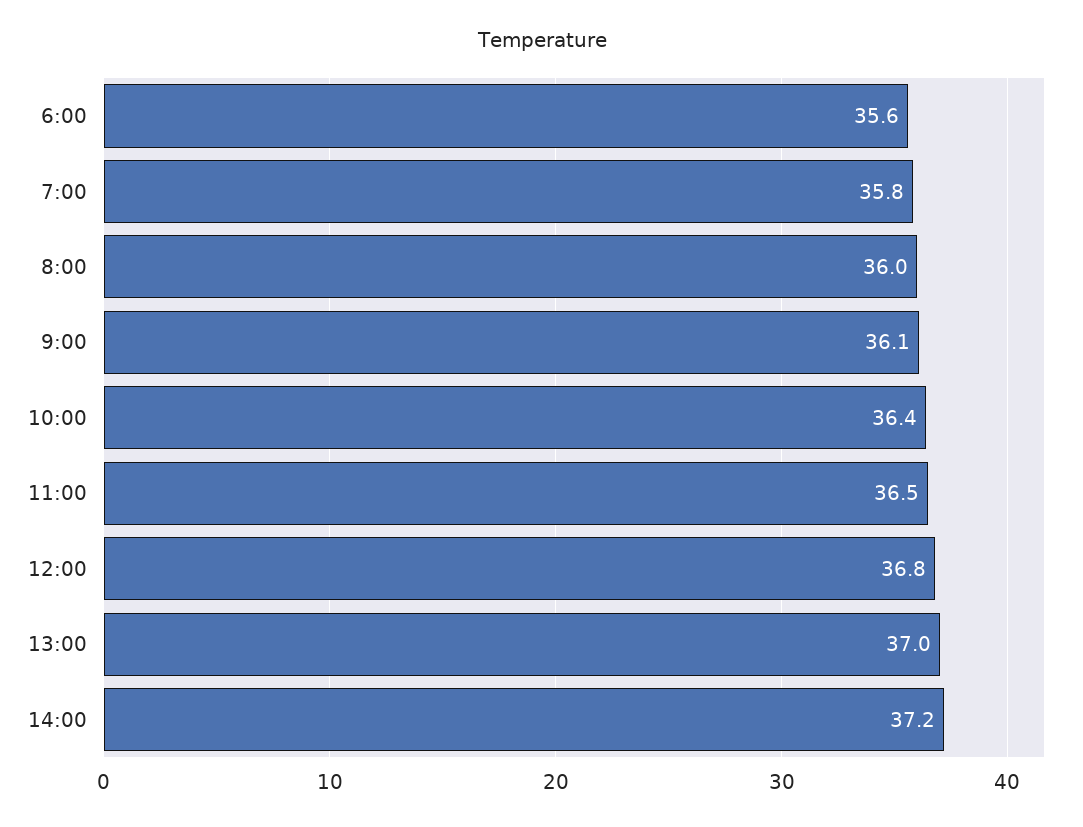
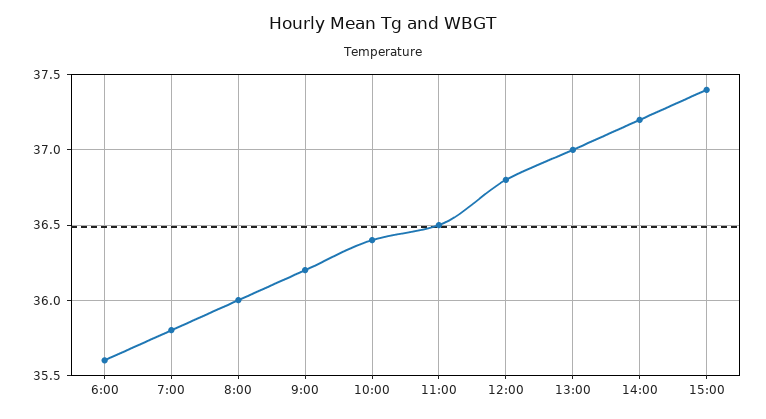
9:00: 36.1 -> 36.2
15:00: none -> 37.4

